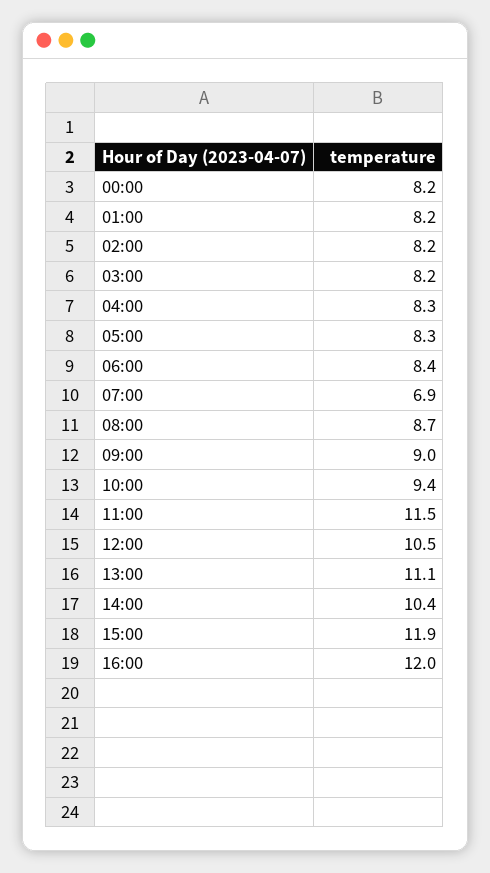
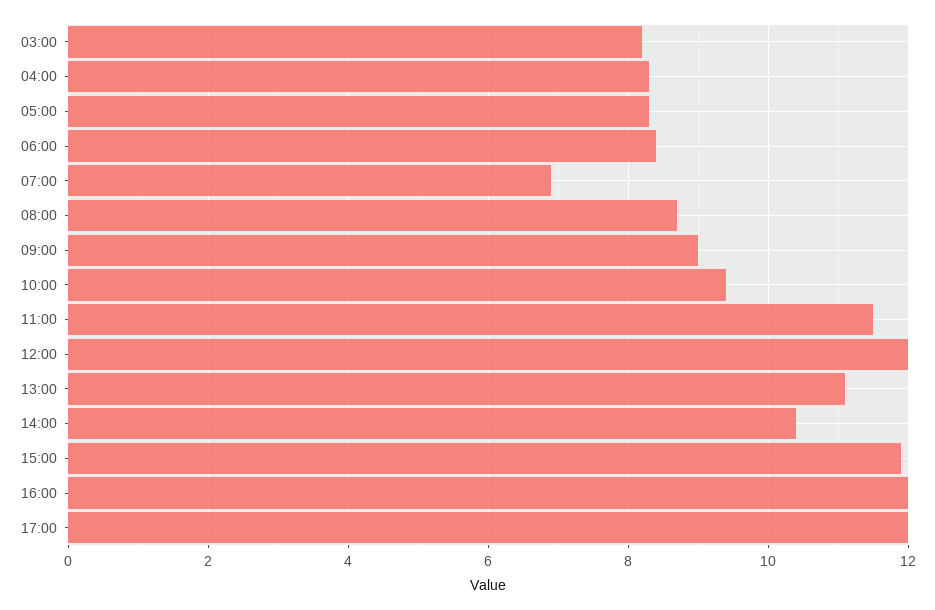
00:00: 8.2 -> none
01:00: 8.2 -> none
02:00: 8.2 -> none
12:00: 10.5 -> 12
17:00: none -> 12

